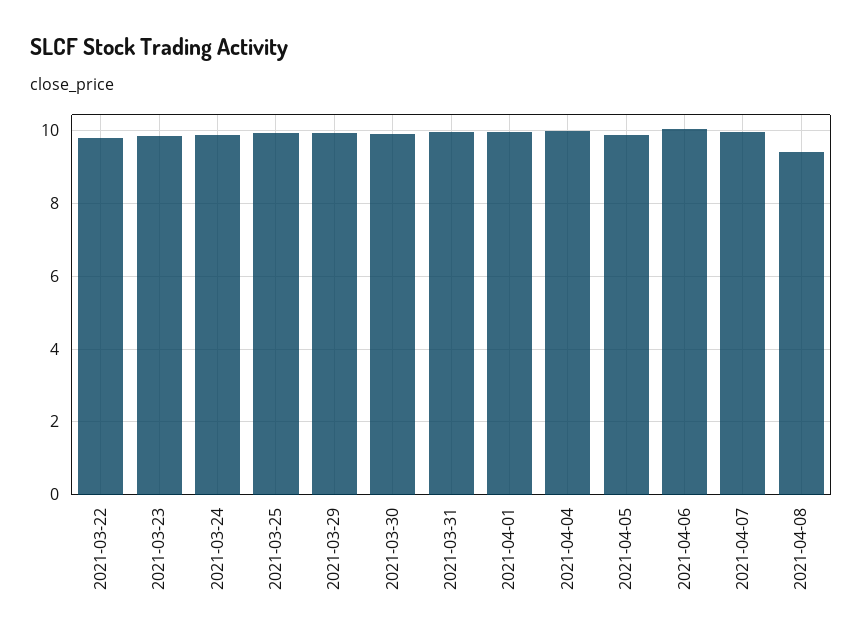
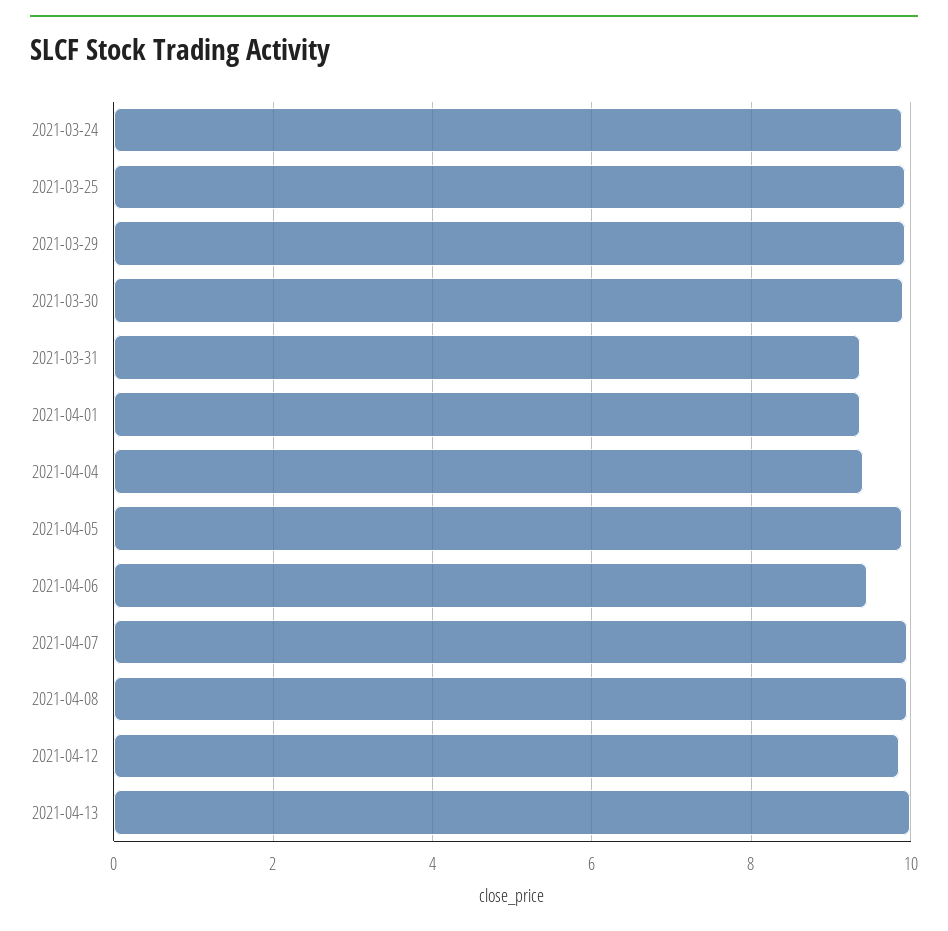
2021-03-22: 9.8 -> none
2021-03-23: 9.8 -> none
2021-03-31: 10 -> 9.4
2021-04-01: 10 -> 9.4
2021-04-04: 10 -> 9.4
2021-04-06: 10 -> 9.4
2021-04-08: 9.4 -> 10
2021-04-12: none -> 9.8
2021-04-13: none -> 10

